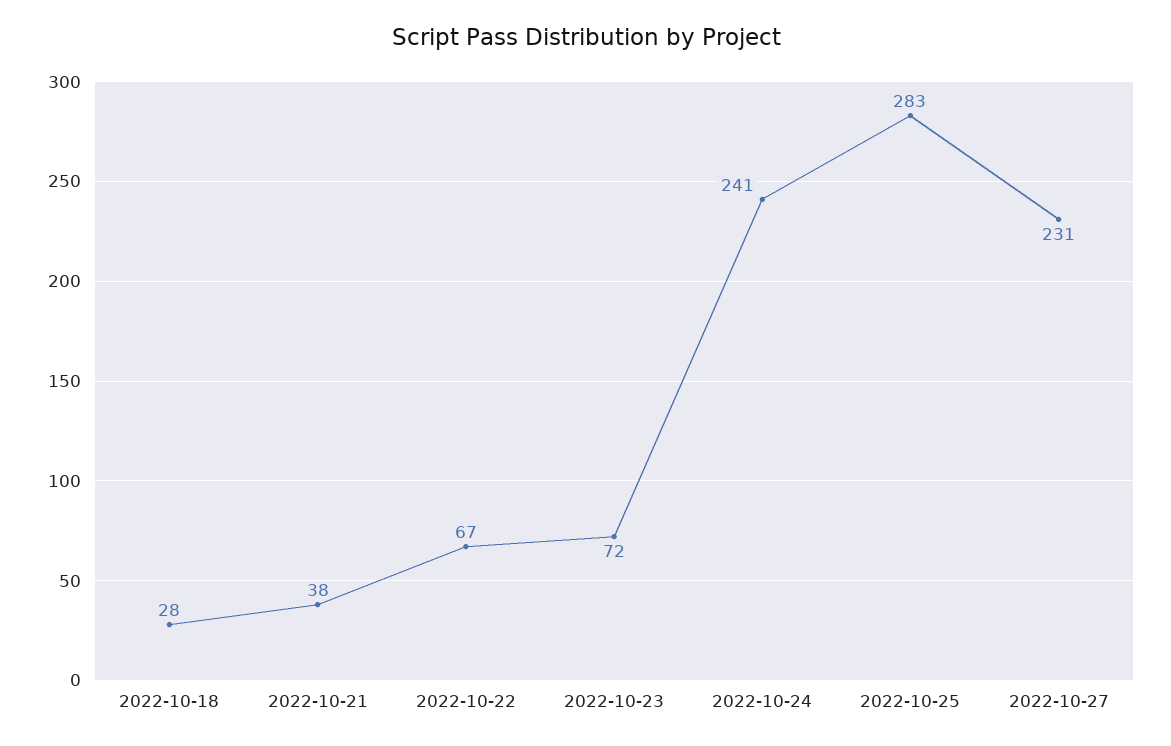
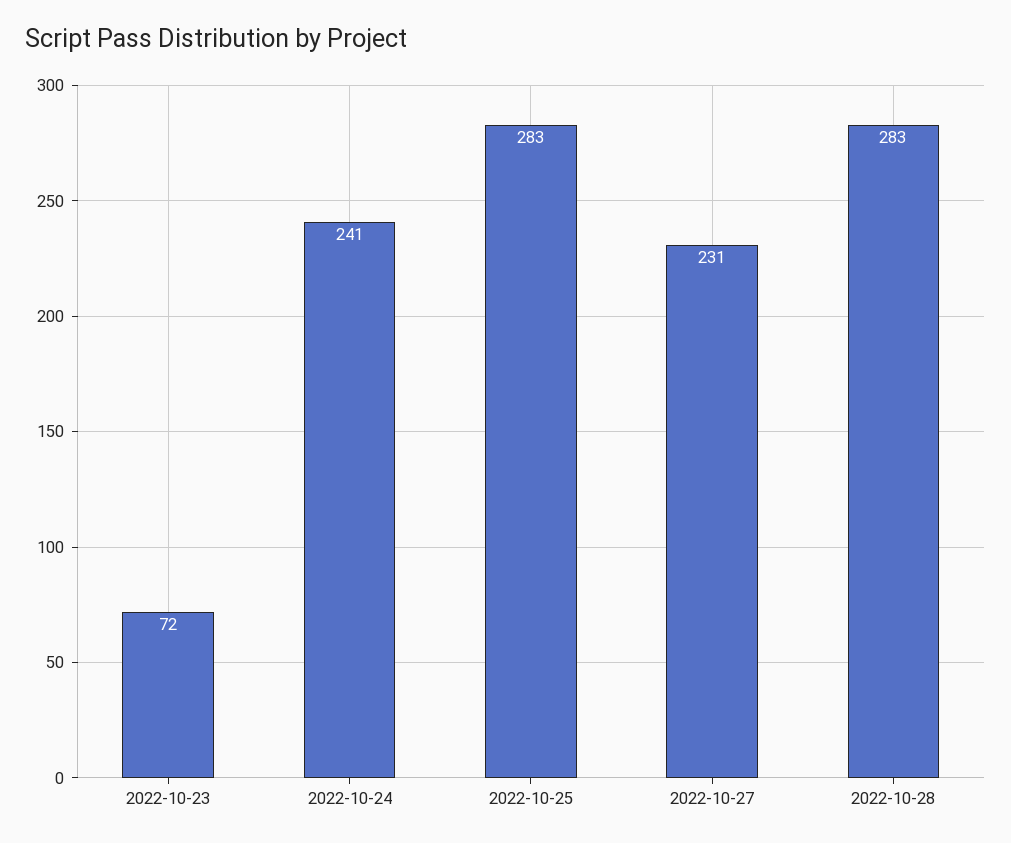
2022-10-18: 28 -> none
2022-10-21: 38 -> none
2022-10-22: 67 -> none
2022-10-28: none -> 283

